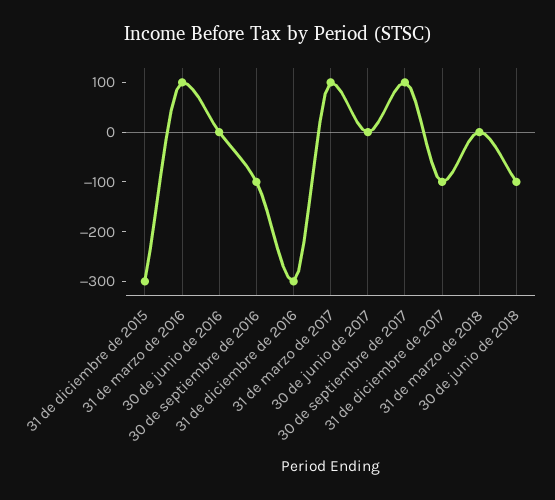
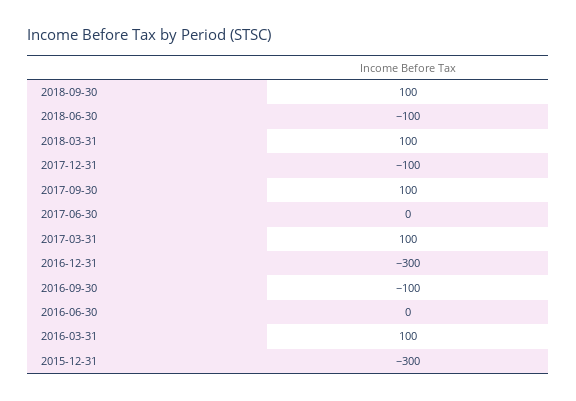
31 de marzo de 2018: 0 -> 100
2018-09-30: none -> 100

